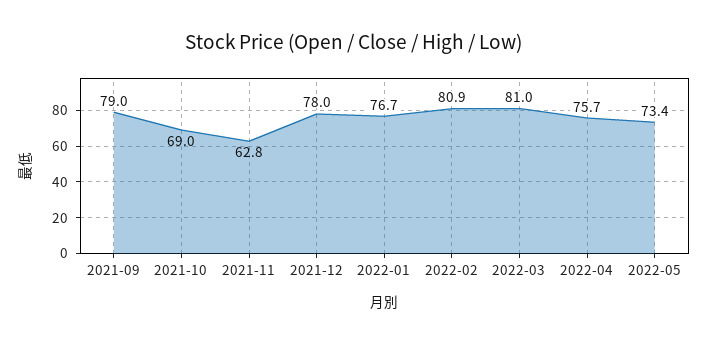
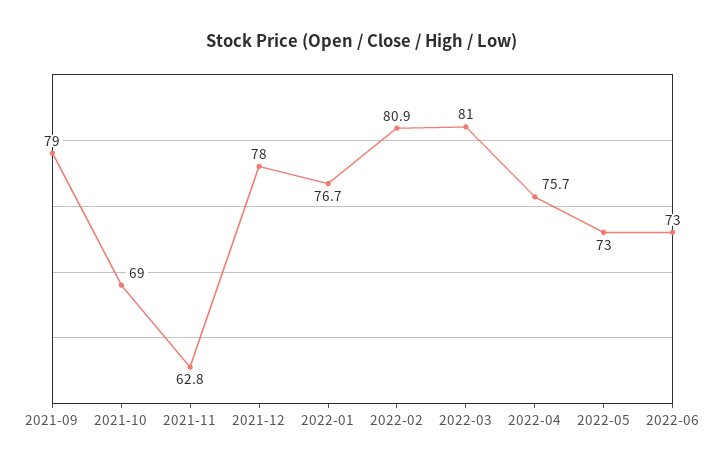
2022-05: 73.4 -> 73
2022-06: none -> 73

